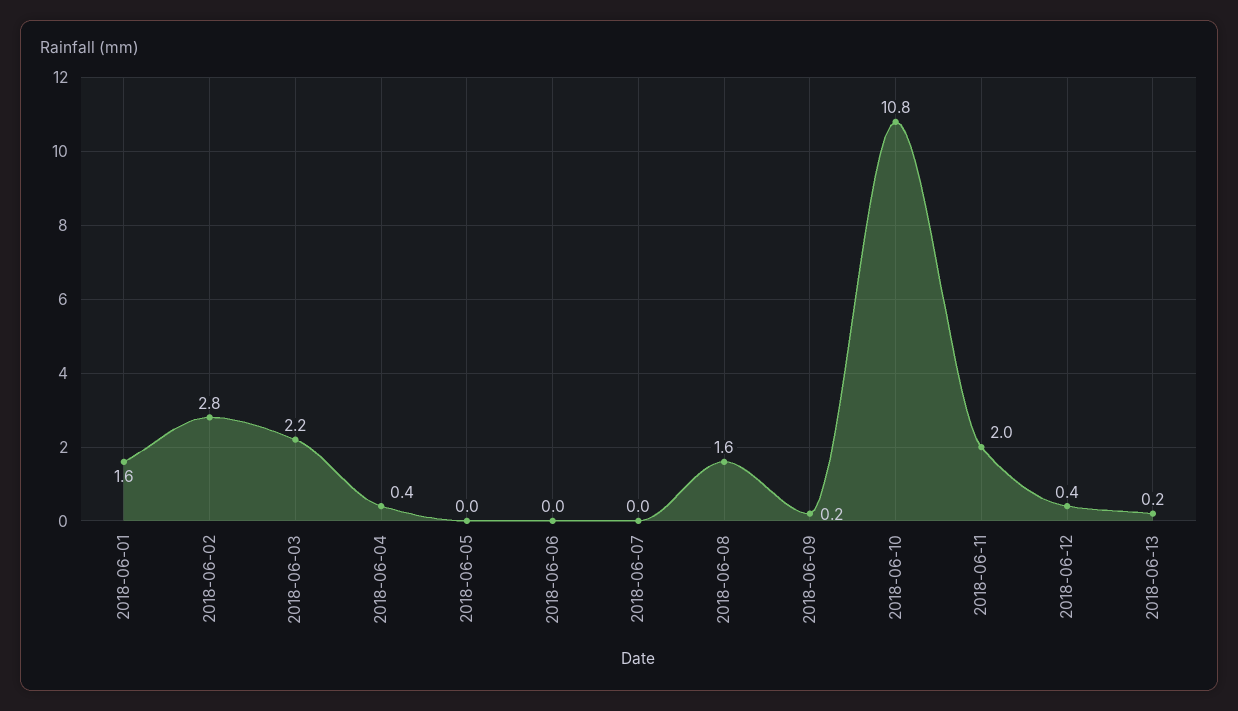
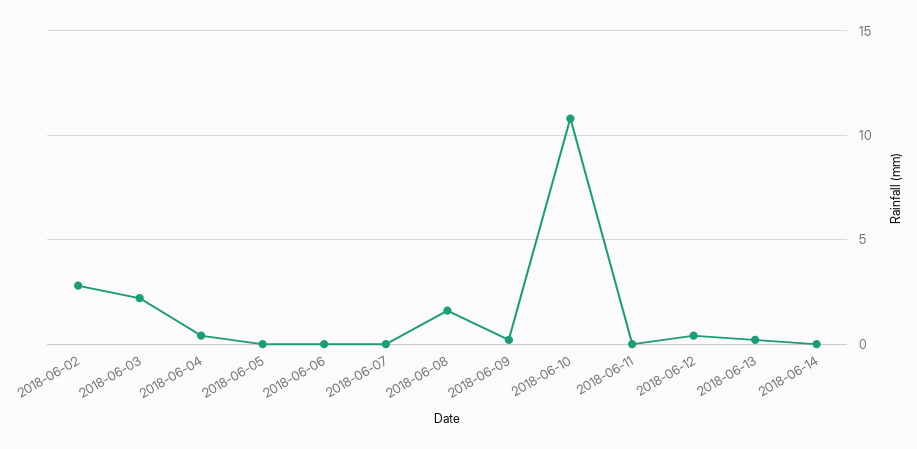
2018-06-01: 1.6 -> none
2018-06-11: 2 -> 0
2018-06-14: none -> 0

